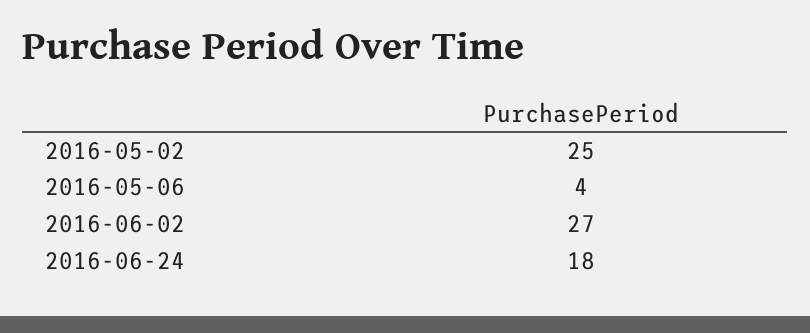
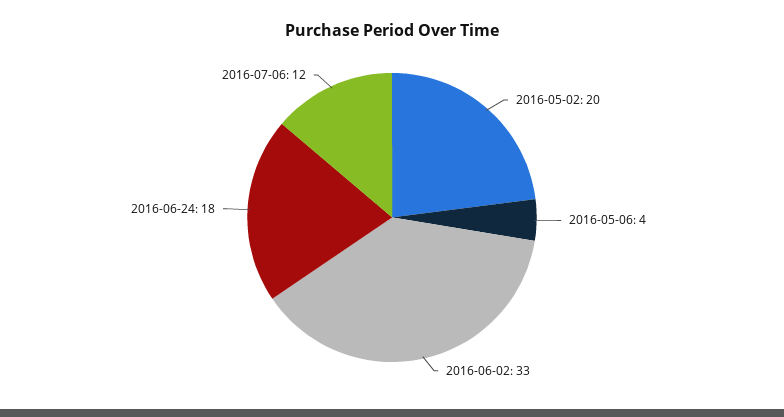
2016-05-02: 25 -> 20
2016-06-02: 27 -> 33
2016-07-06: none -> 12

